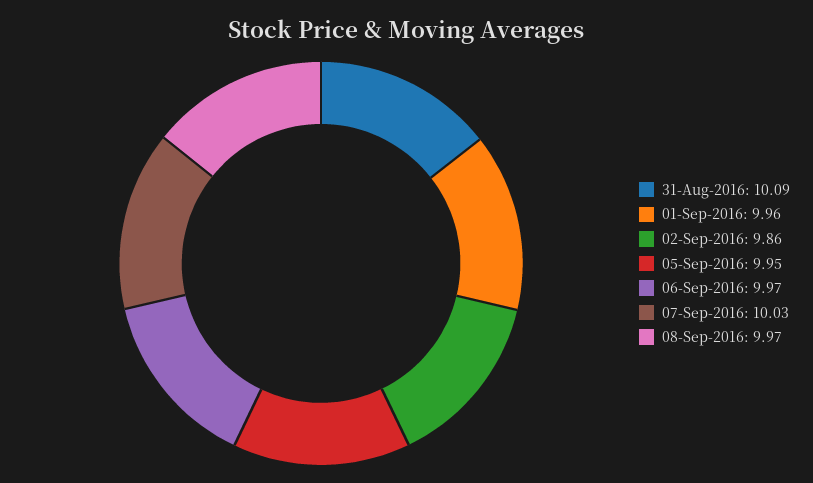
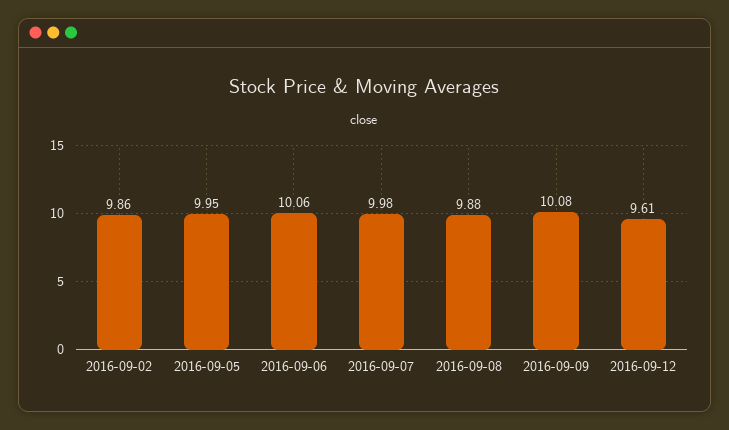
31-Aug-2016: 10.09 -> none
01-Sep-2016: 9.96 -> none
06-Sep-2016: 9.97 -> 10.06
07-Sep-2016: 10.03 -> 9.98
08-Sep-2016: 9.97 -> 9.88
2016-09-09: none -> 10.08
2016-09-12: none -> 9.61

